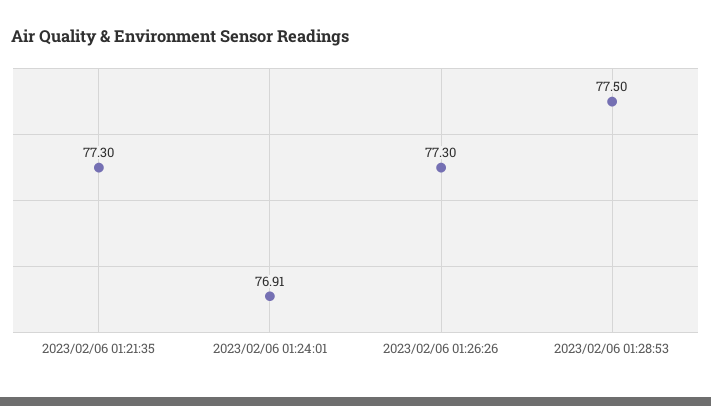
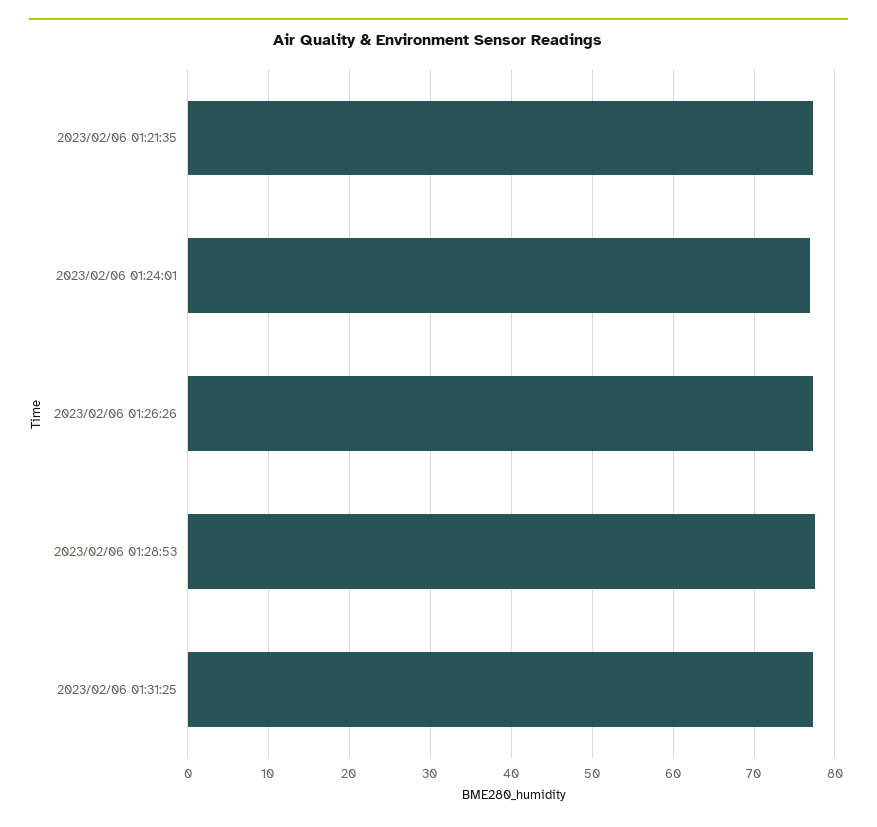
2023/02/06 01:31:25: none -> 77

